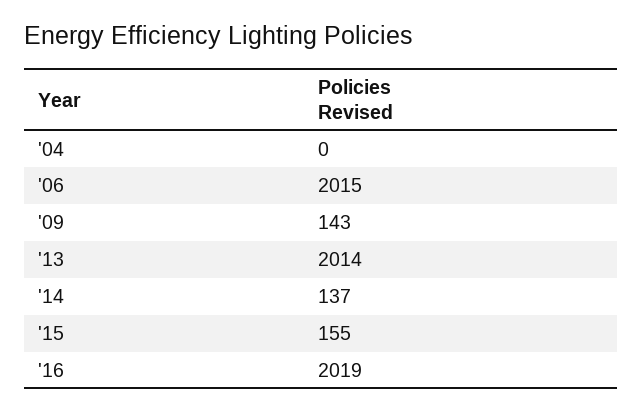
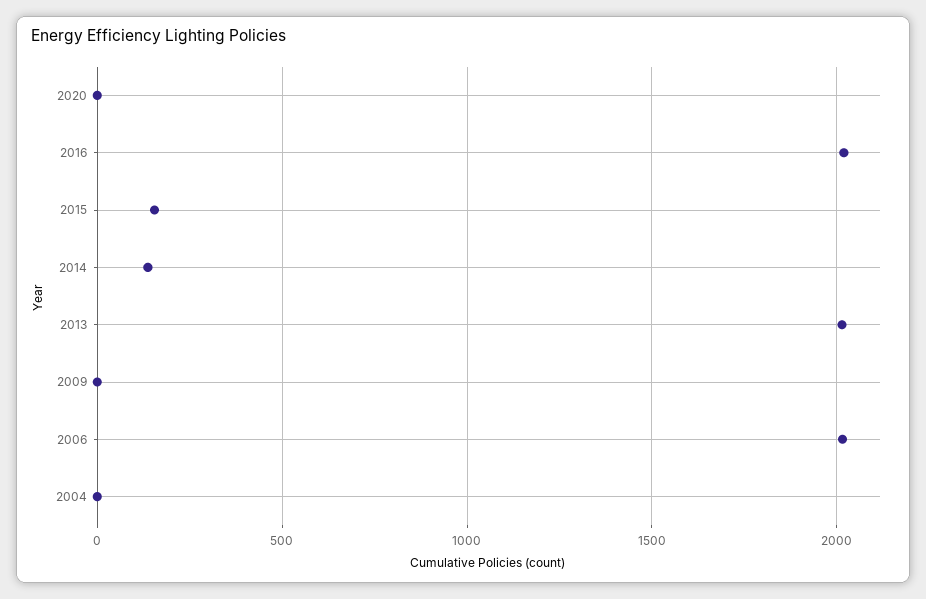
'09: 143 -> 0
2020: none -> 0

